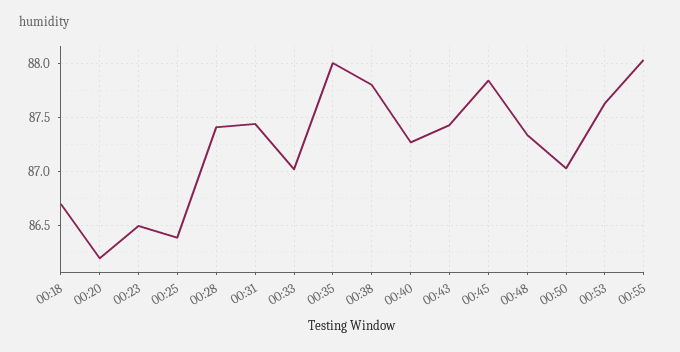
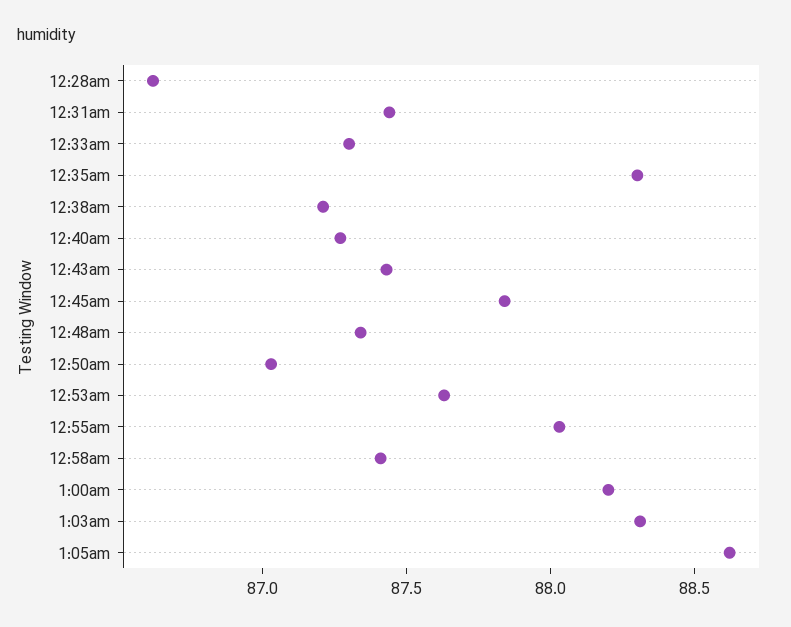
00:18: 86.7 -> none
00:20: 86.2 -> none
00:23: 86.5 -> none
00:25: 86.4 -> none
00:28: 87.4 -> 86.6
00:33: 87 -> 87.3
00:35: 88 -> 88.3
00:38: 87.8 -> 87.2
12:58am: none -> 87.4
1:00am: none -> 88.2
1:03am: none -> 88.3
1:05am: none -> 88.6

